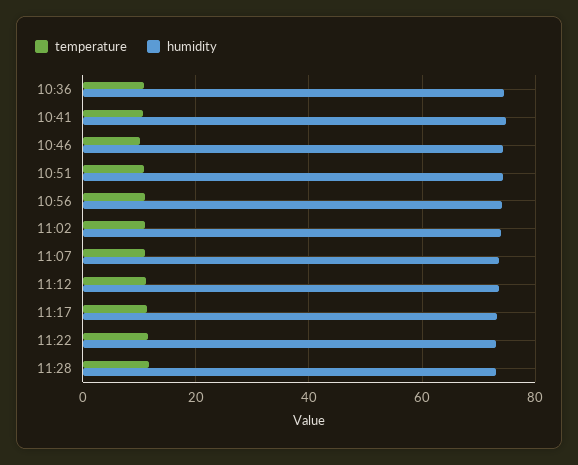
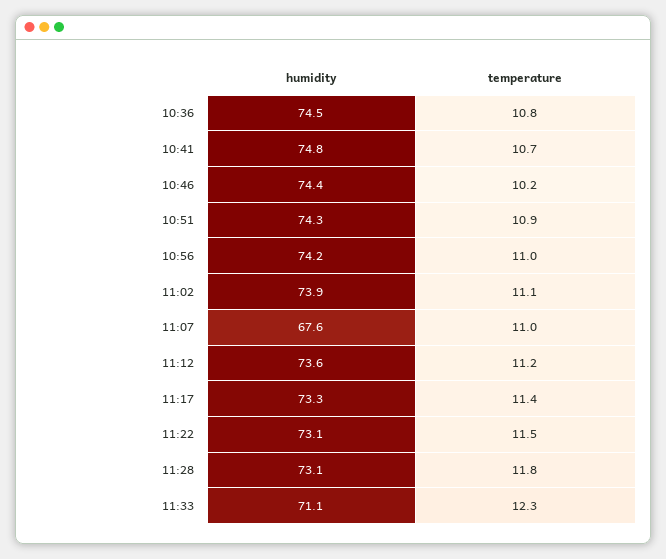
humidity, 11:07: 74 -> 67.6
humidity, 11:33: none -> 71.1
temperature, 11:33: none -> 12.3

